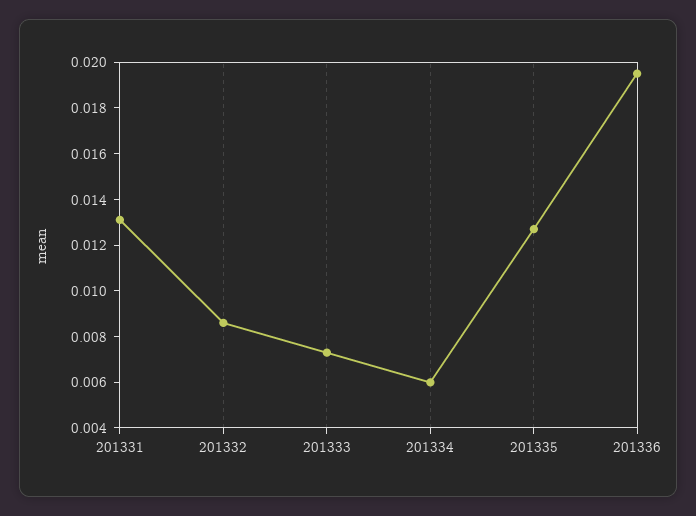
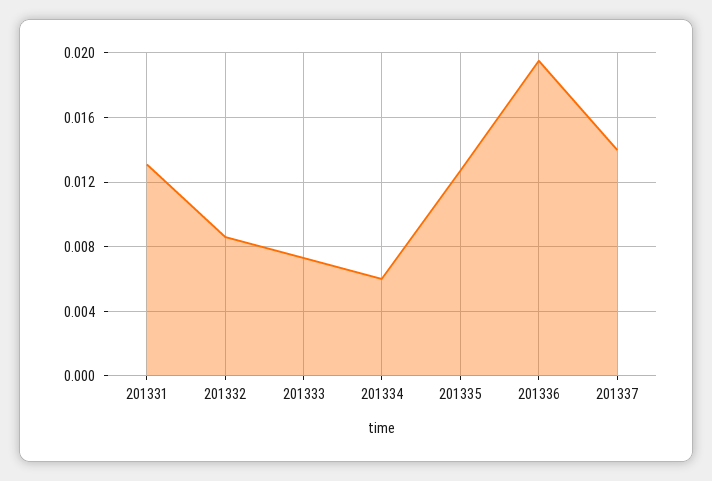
201337: none -> 0.014

